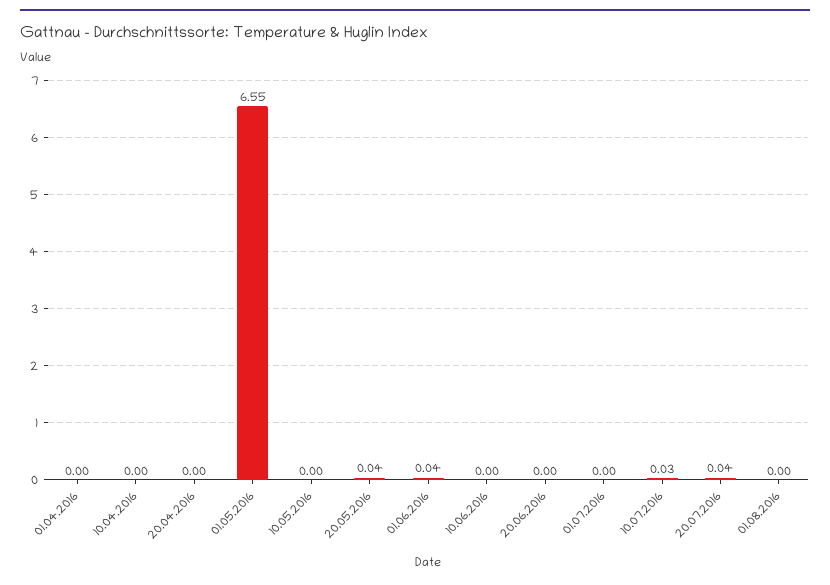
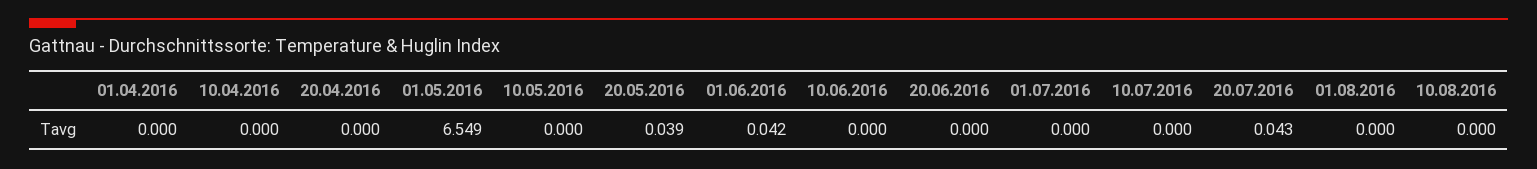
10.07.2016: 0.03 -> 0
10.08.2016: none -> 0

